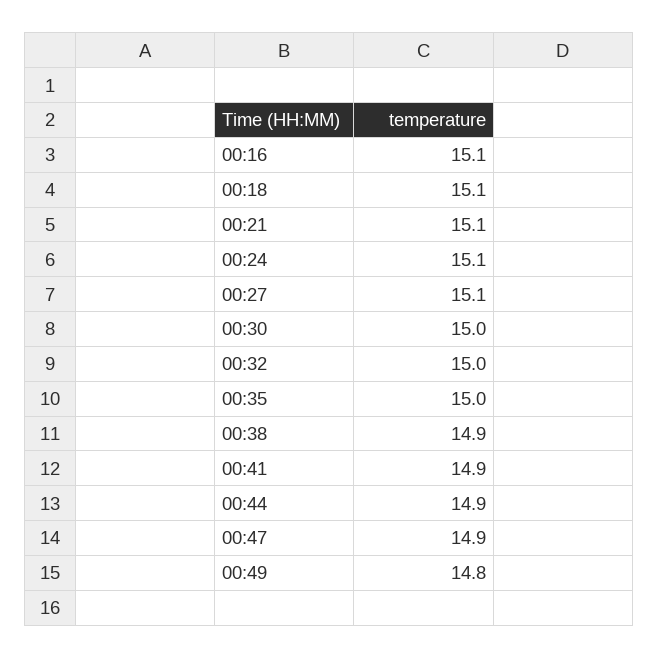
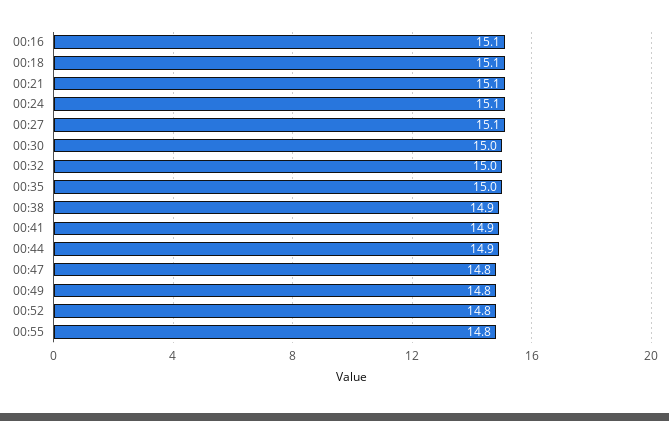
00:47: 14.9 -> 14.8
00:52: none -> 14.8
00:55: none -> 14.8

